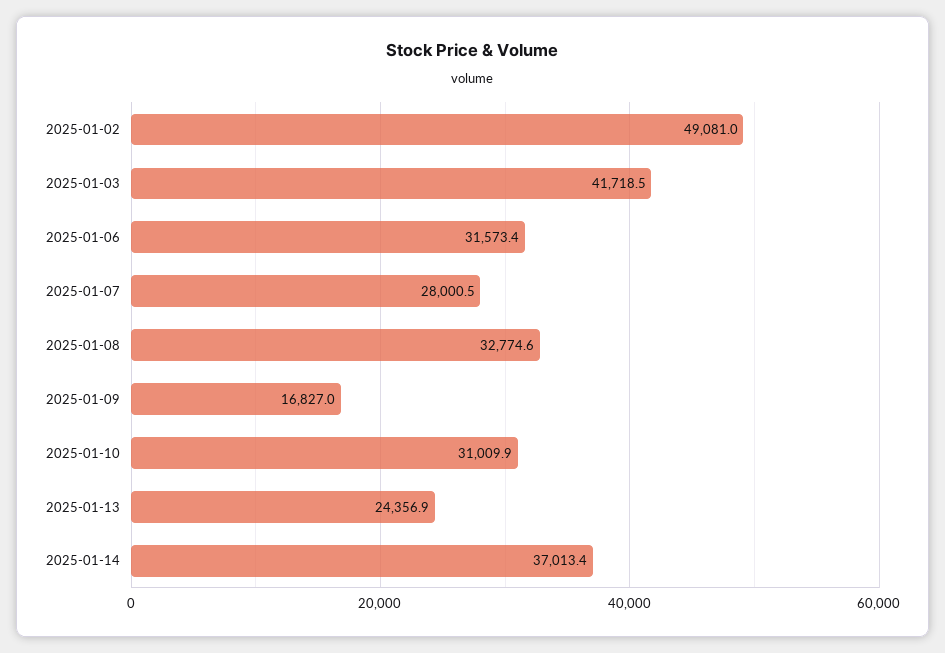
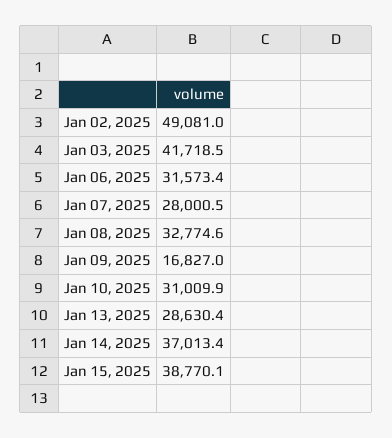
2025-01-13: 24356.9 -> 28630.4
Jan 15, 2025: none -> 38770.1

